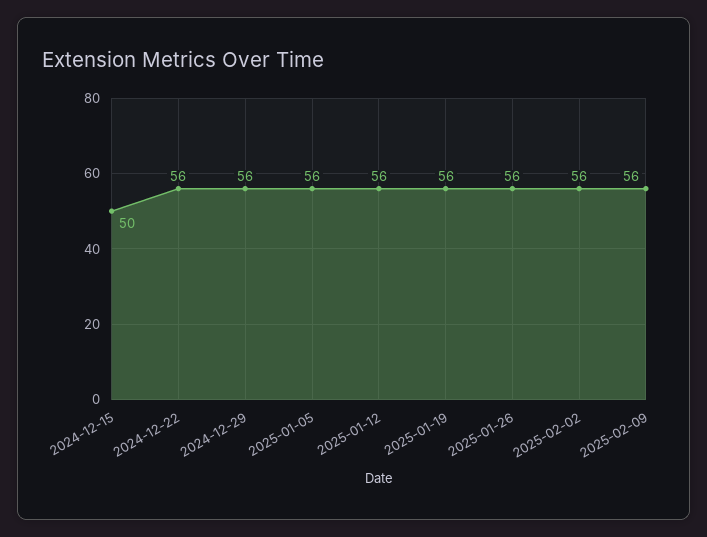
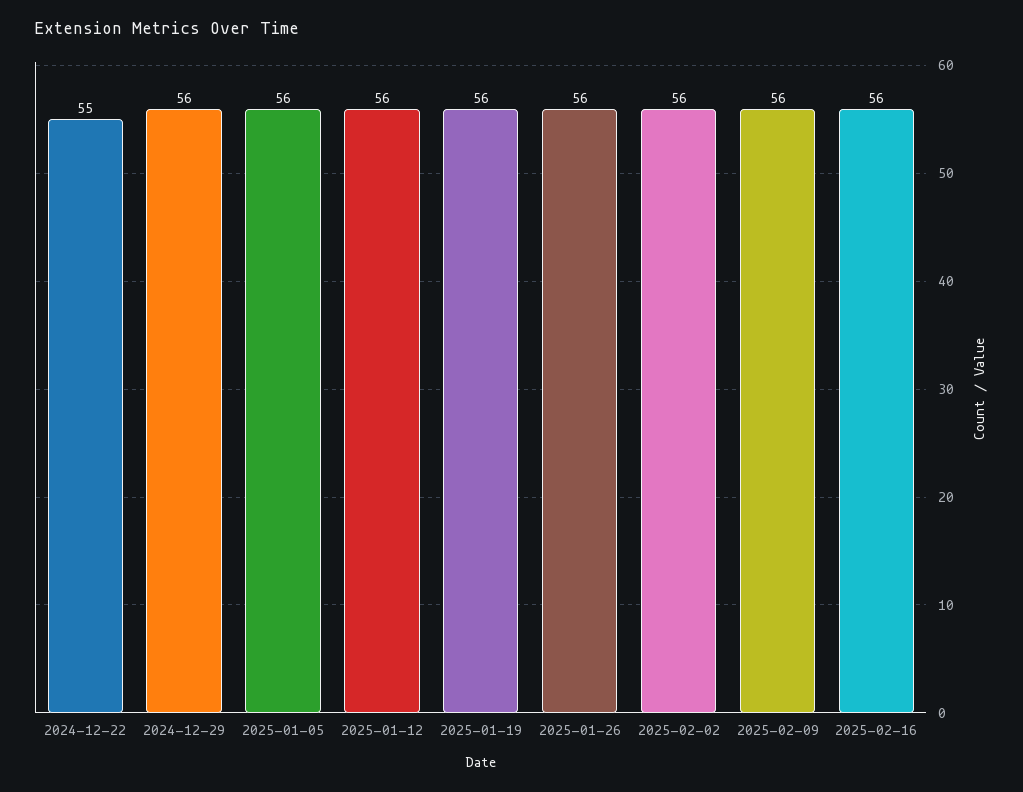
2024-12-15: 50 -> none
2024-12-22: 56 -> 55
2025-02-16: none -> 56

